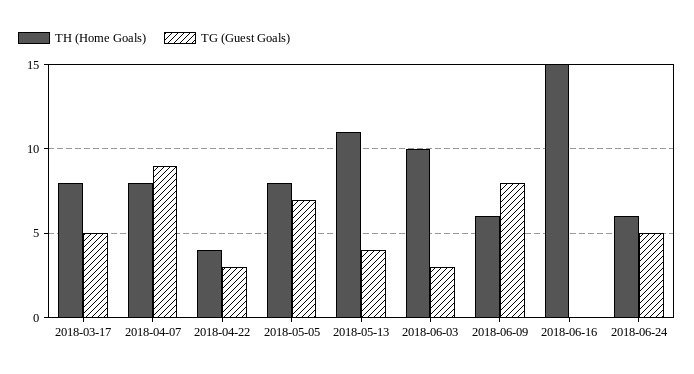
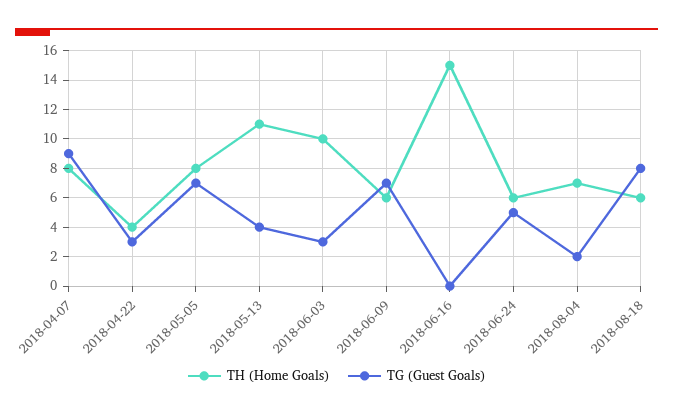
TH (Home Goals), 2018-03-17: 8 -> none
TG (Guest Goals), 2018-03-17: 5 -> none
TG (Guest Goals), 2018-06-09: 8 -> 7
TH (Home Goals), 2018-08-04: none -> 7
TG (Guest Goals), 2018-08-04: none -> 2
TH (Home Goals), 2018-08-18: none -> 6
TG (Guest Goals), 2018-08-18: none -> 8

